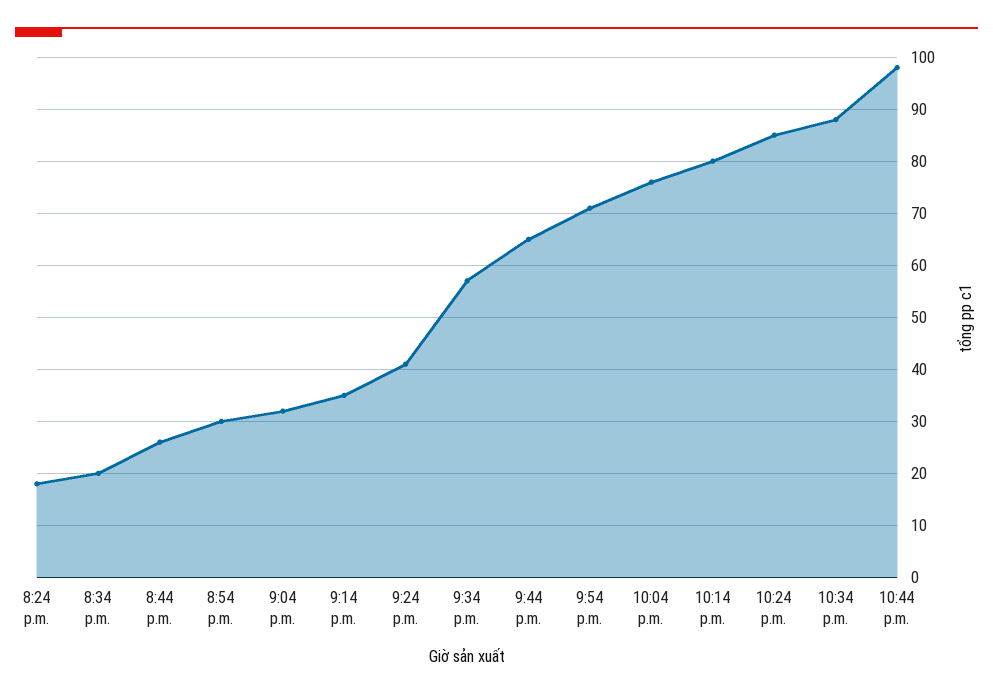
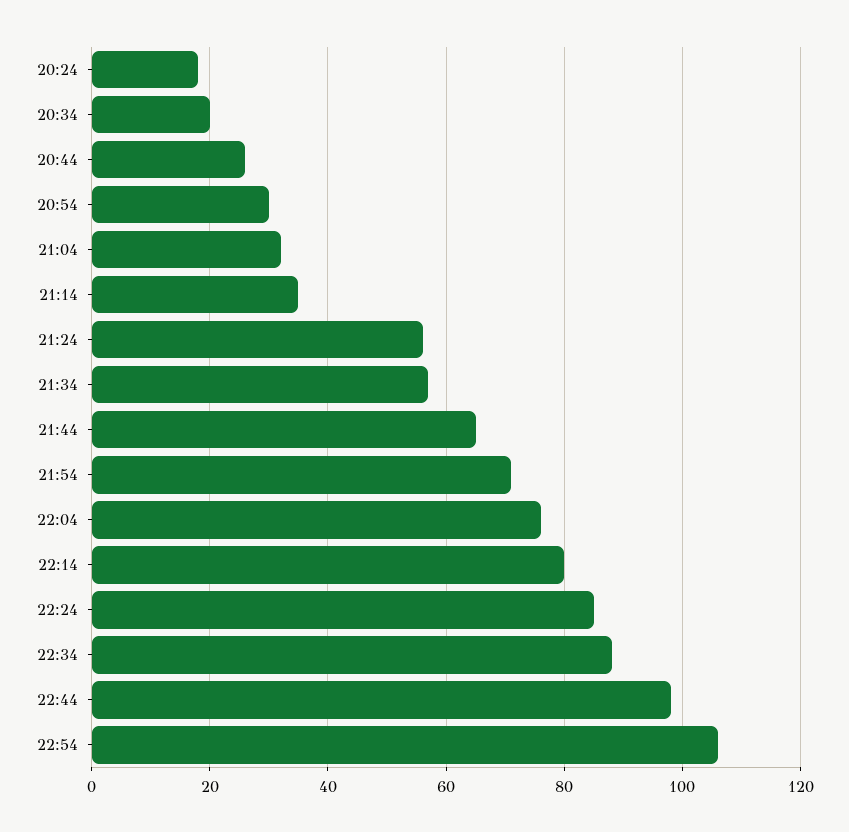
9:24 p.m.: 40 -> 55
22:54: none -> 105

